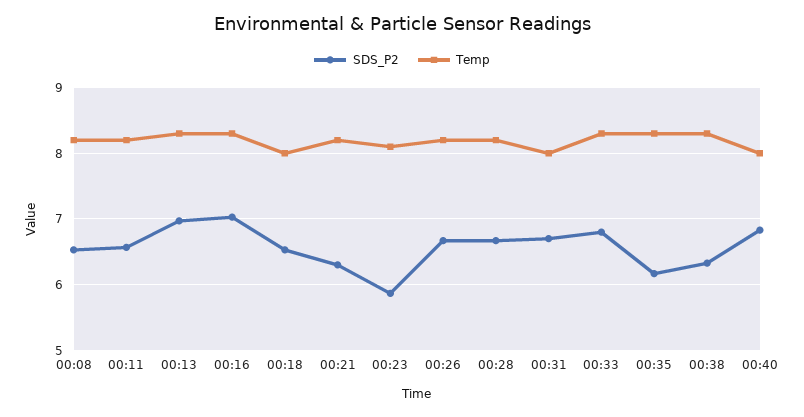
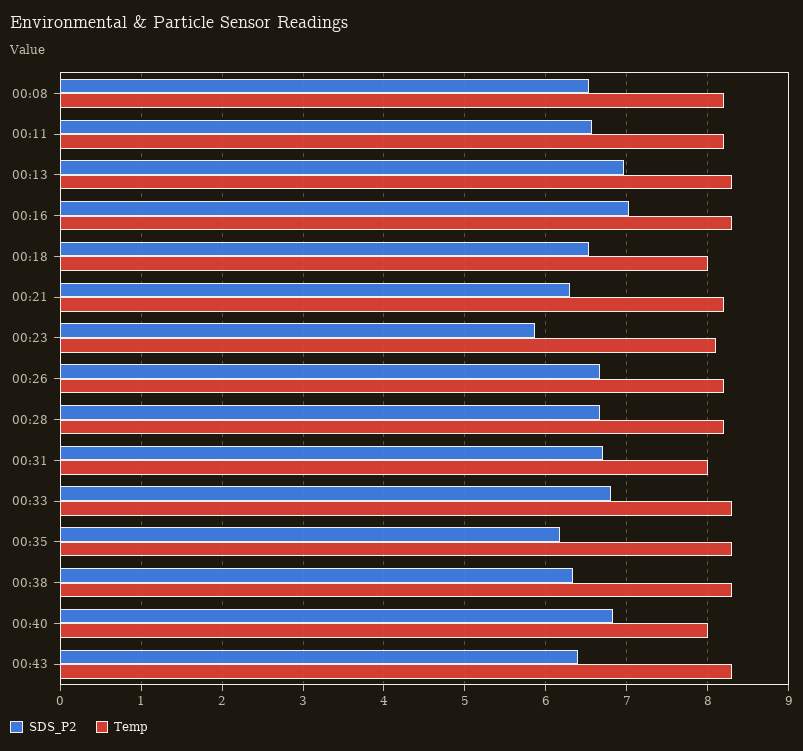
SDS_P2, 00:43: none -> 6.4
Temp, 00:43: none -> 8.3

